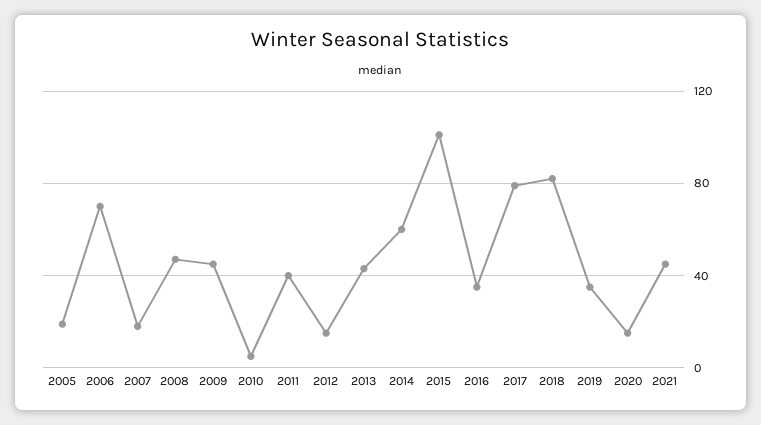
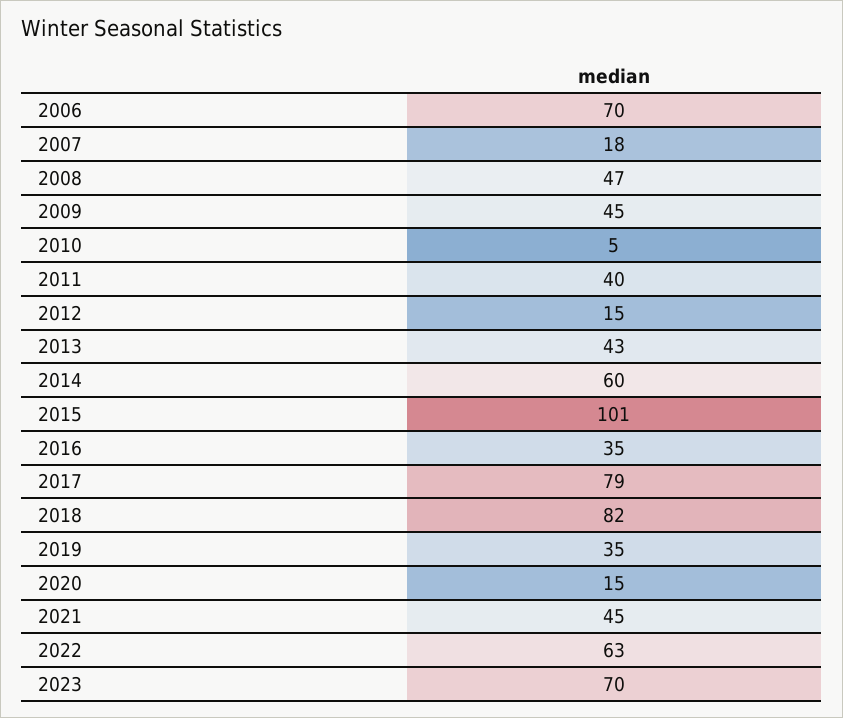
2005: 20 -> none
2022: none -> 63
2023: none -> 70

